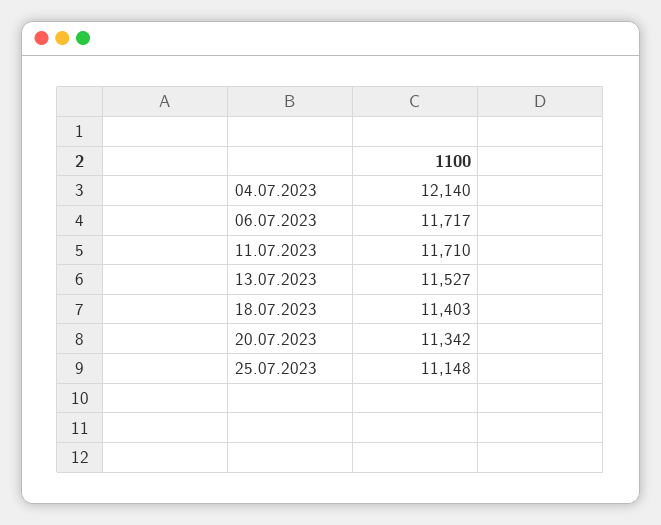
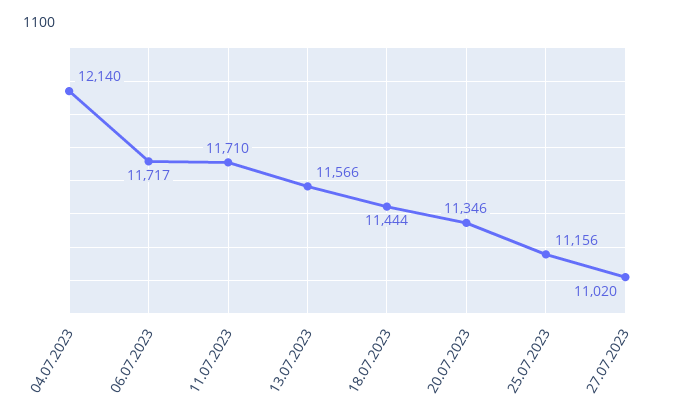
13.07.2023: 11527 -> 11566
18.07.2023: 11403 -> 11444
20.07.2023: 11342 -> 11346
25.07.2023: 11148 -> 11156
27.07.2023: none -> 11020

